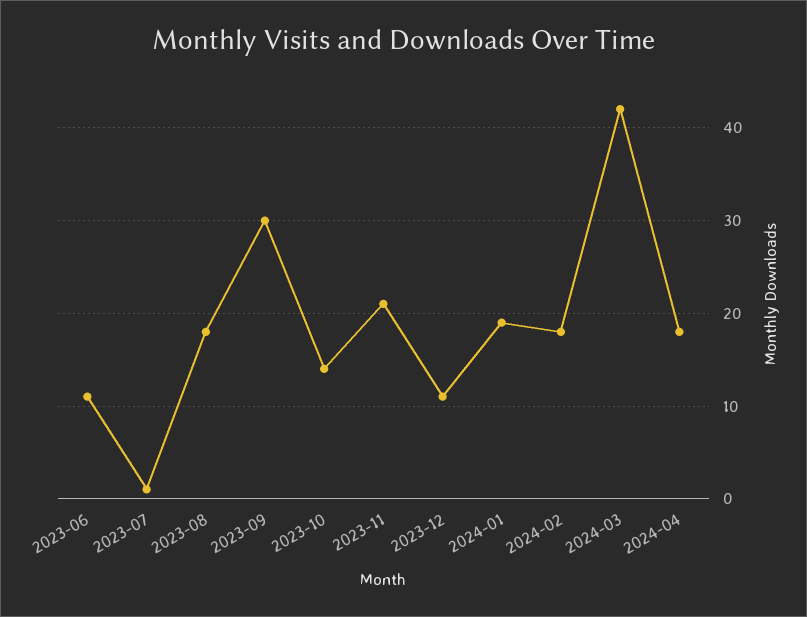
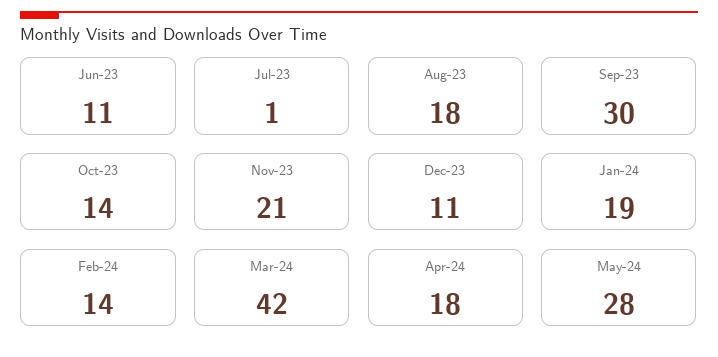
2024-02: 18 -> 14
May-24: none -> 28

